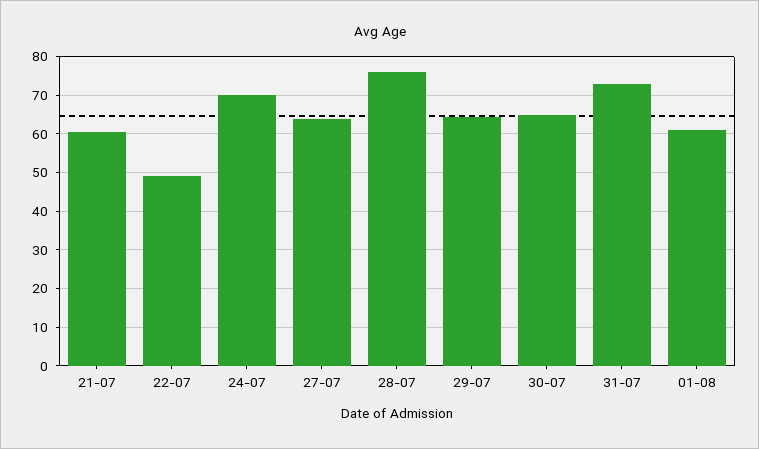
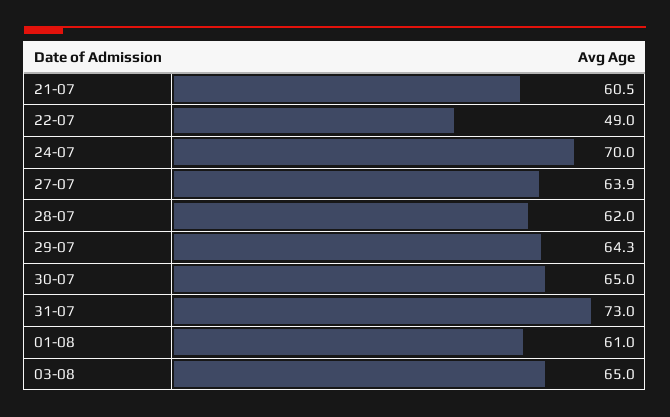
28-07: 76 -> 62
03-08: none -> 65

